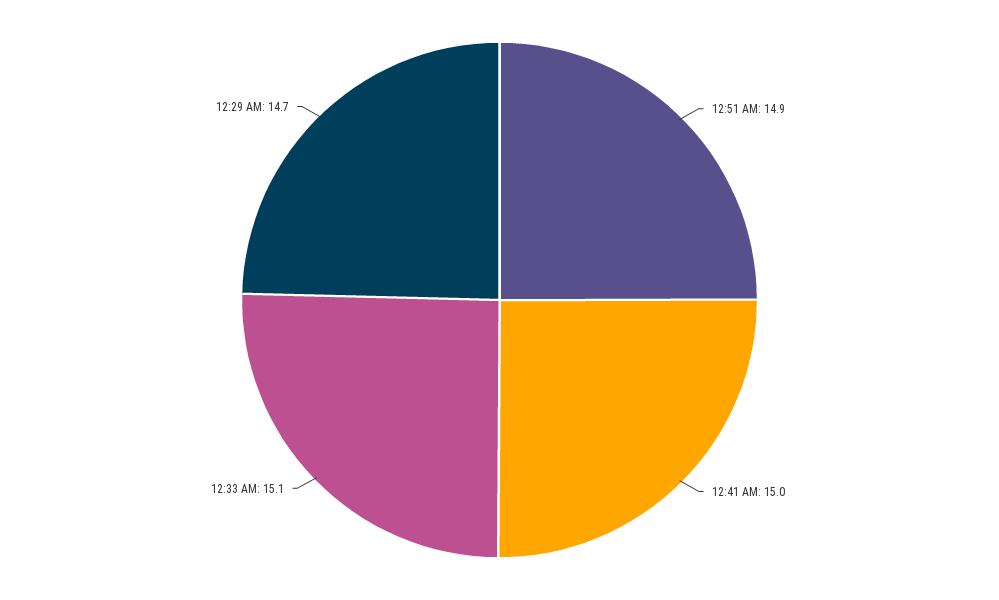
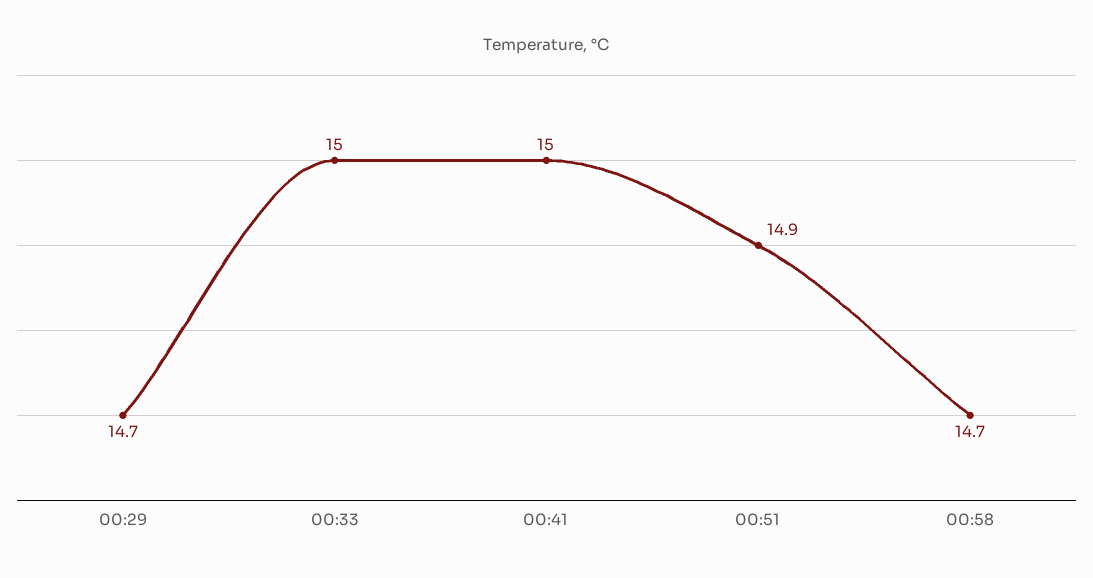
12:33 AM: 15.1 -> 15
00:58: none -> 14.7

